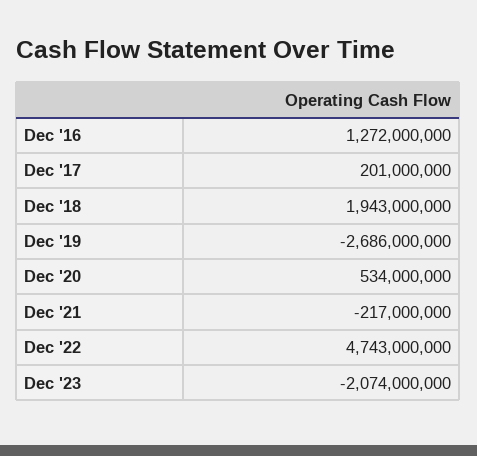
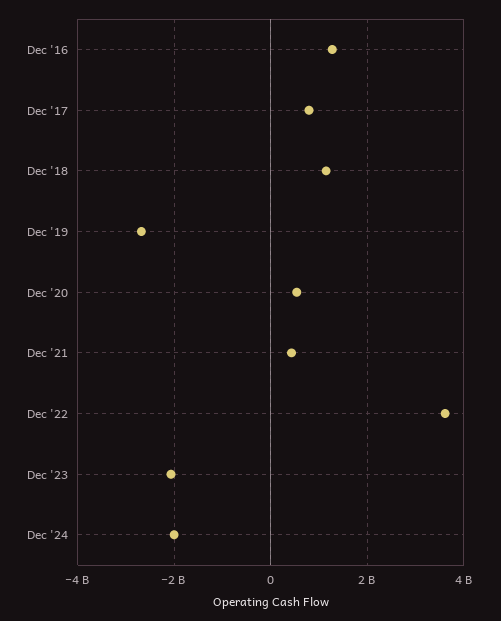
Dec '17: 201000000 -> 800000000
Dec '18: 1943000000 -> 1200000000
Dec '21: -217000000 -> 400000000
Dec '22: 4743000000 -> 3600000000
Dec '24: none -> -2000000000

